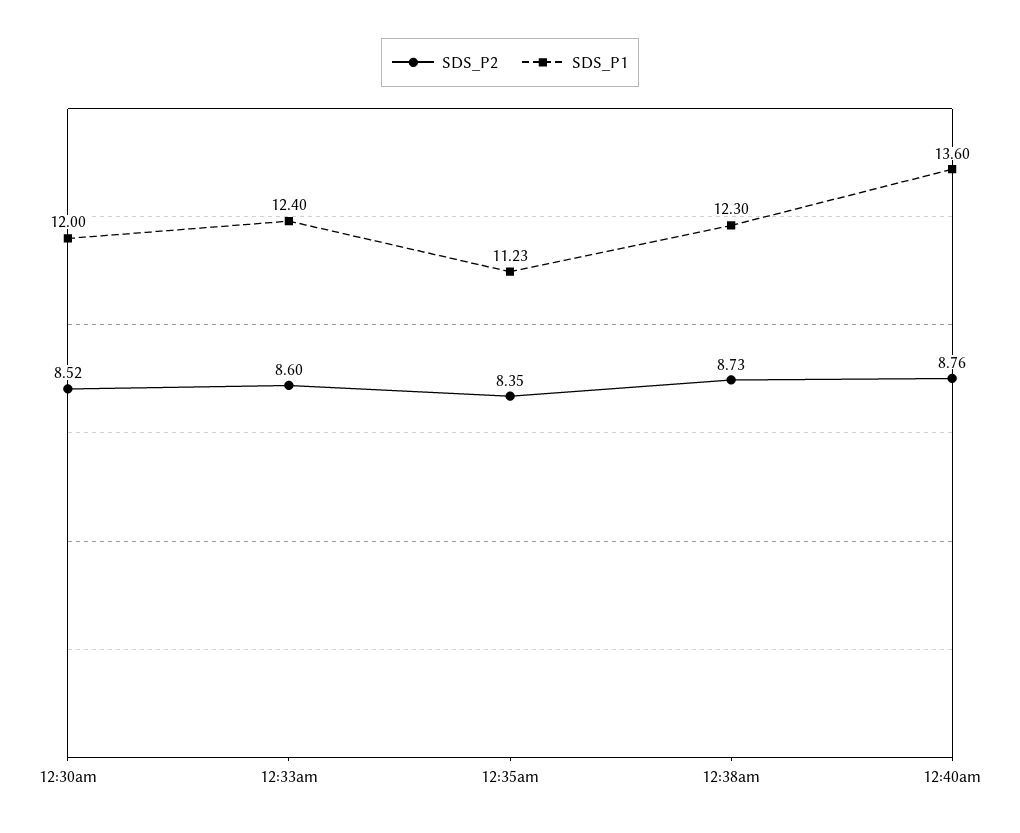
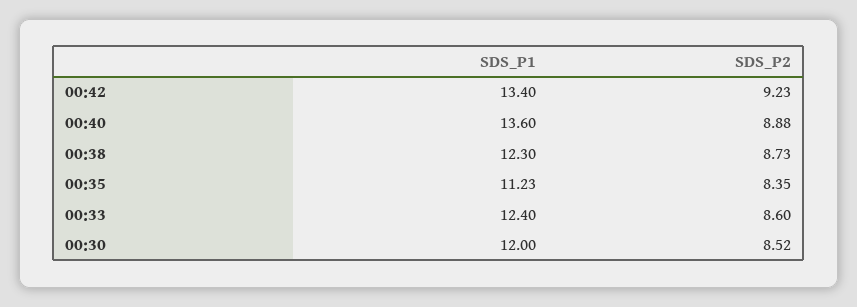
SDS_P2, 12:40am: 8.76 -> 8.88
SDS_P1, 00:42: none -> 13.4
SDS_P2, 00:42: none -> 9.23

